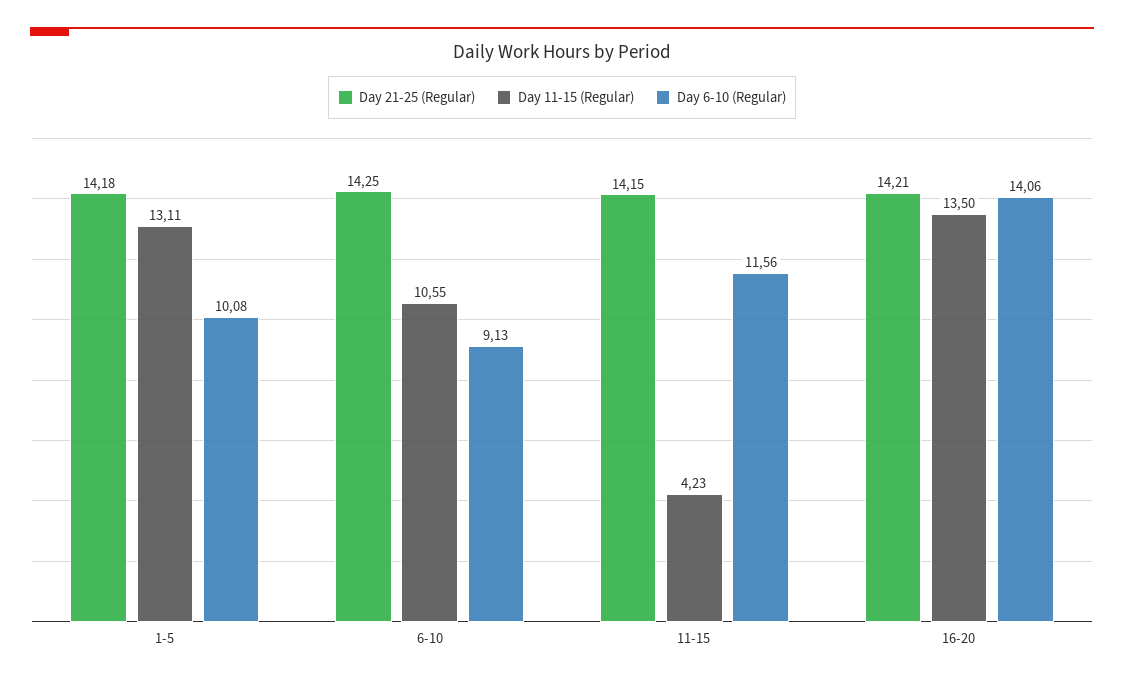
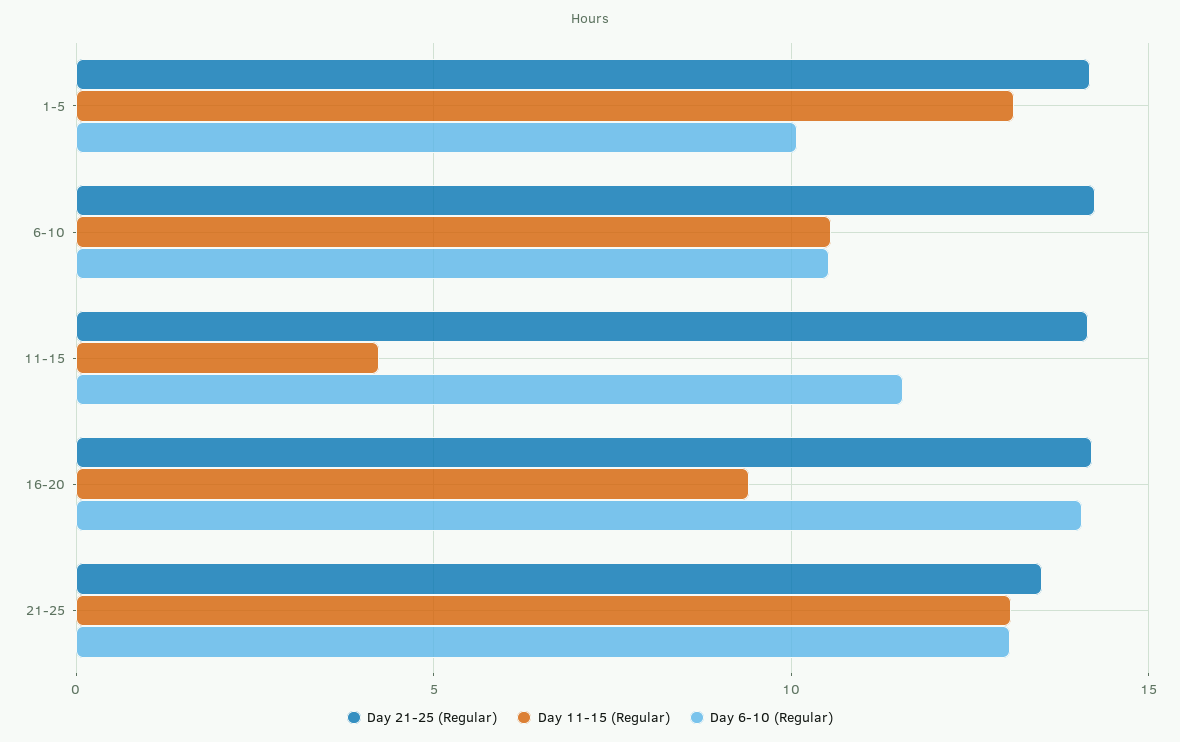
Day 6-10 (Regular), 6-10: 9.13 -> 10.5
Day 11-15 (Regular), 16-20: 13.5 -> 9.5
Day 21-25 (Regular), 21-25: none -> 13.5
Day 11-15 (Regular), 21-25: none -> 13
Day 6-10 (Regular), 21-25: none -> 13

